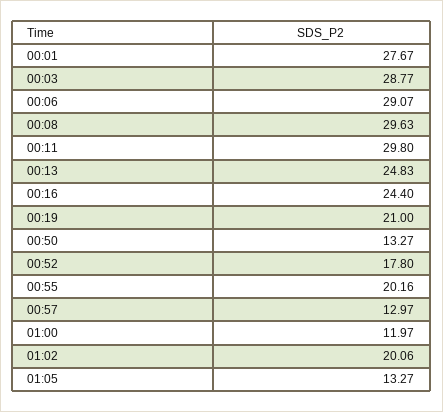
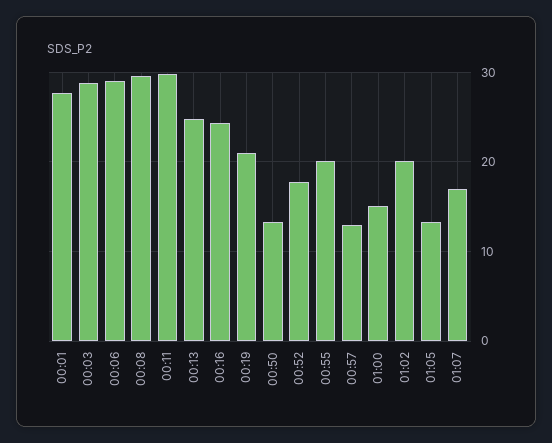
01:00: 11.97 -> 15
01:07: none -> 17

